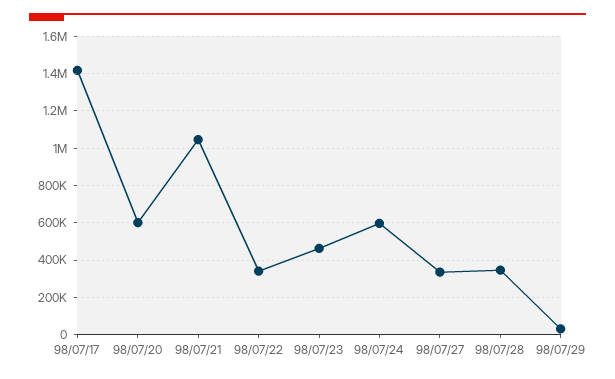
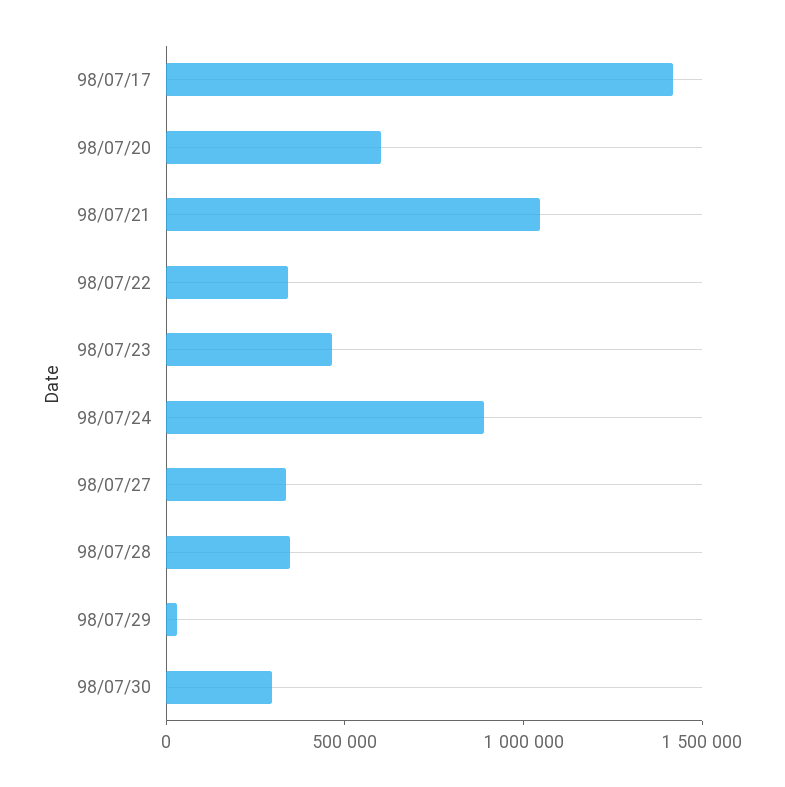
98/07/24: 600000 -> 900000
98/07/30: none -> 300000

